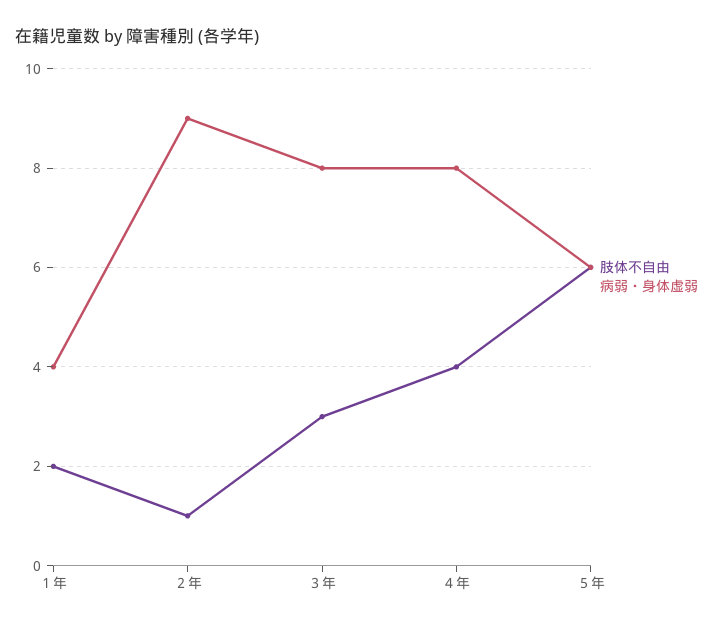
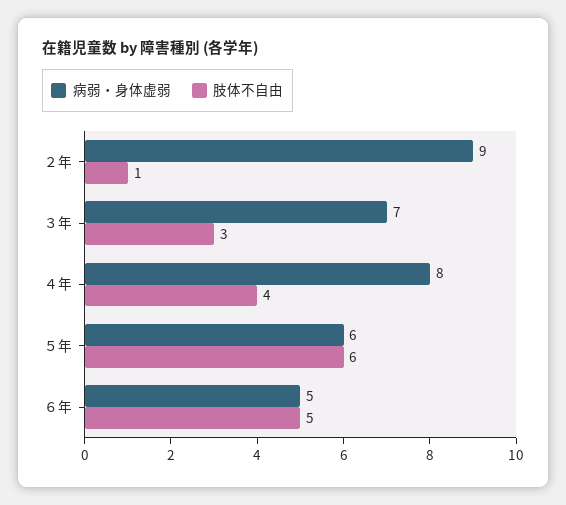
肢体不自由, １年: 2 -> none
病弱・身体虚弱, １年: 4 -> none
病弱・身体虚弱, ３年: 8 -> 7
病弱・身体虚弱, ６年: none -> 5
肢体不自由, ６年: none -> 5

